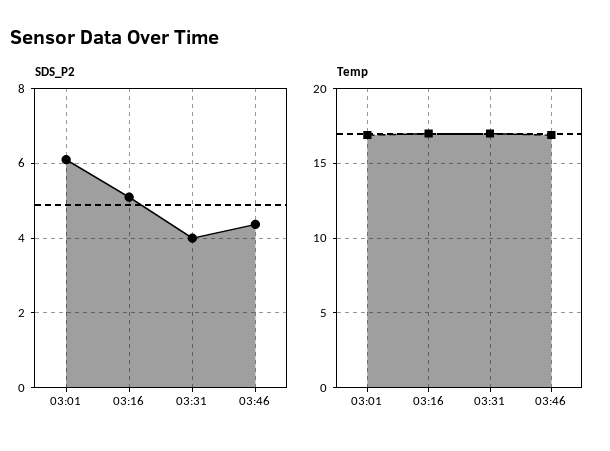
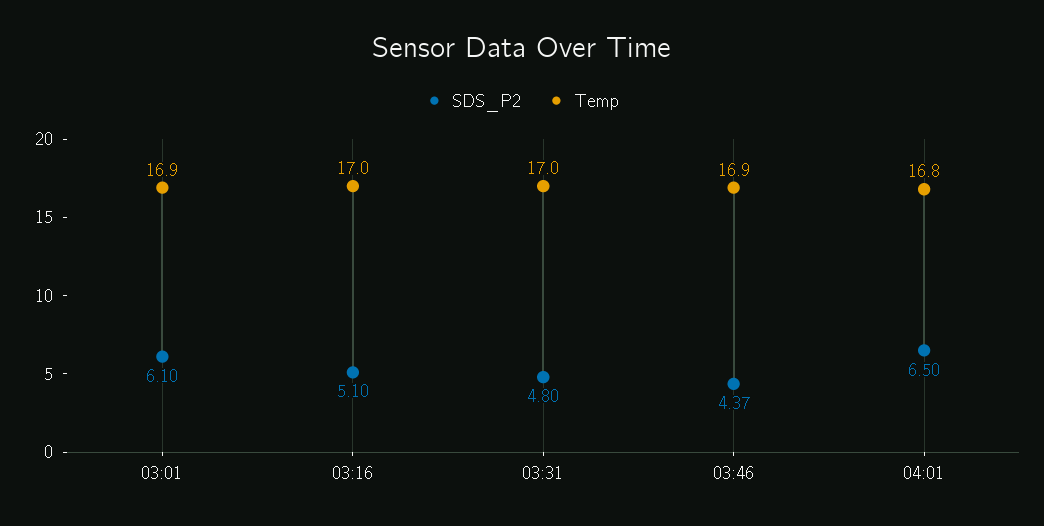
SDS_P2, 03:31: 4 -> 4.8
SDS_P2, 04:01: none -> 6.5
Temp, 04:01: none -> 16.8

